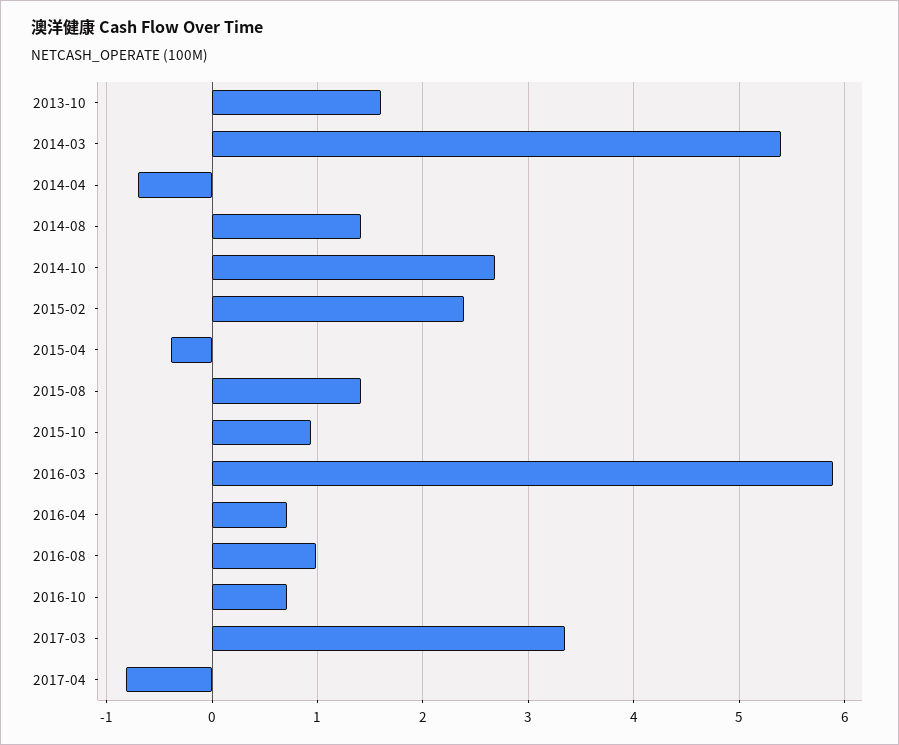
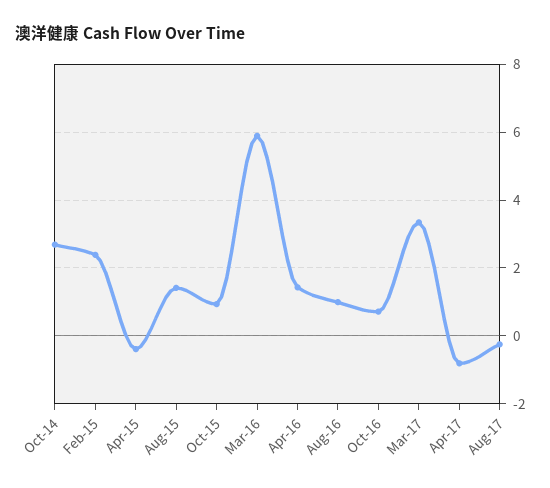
2013-10: 1.6 -> none
2014-03: 5.4 -> none
2014-04: -0.7 -> none
2014-08: 1.4 -> none
2016-04: 0.7 -> 1.4
Aug-17: none -> -0.2

